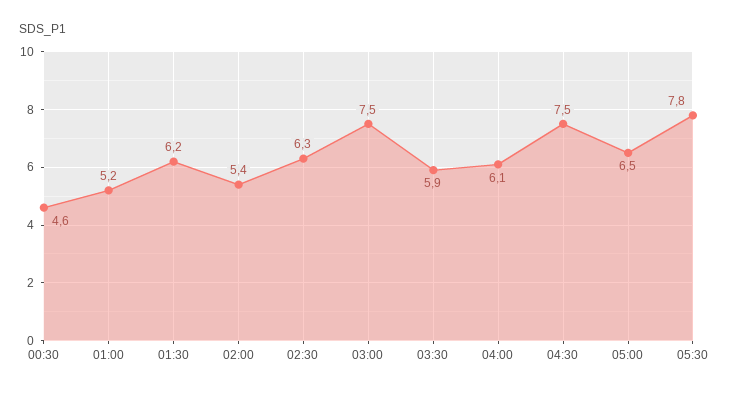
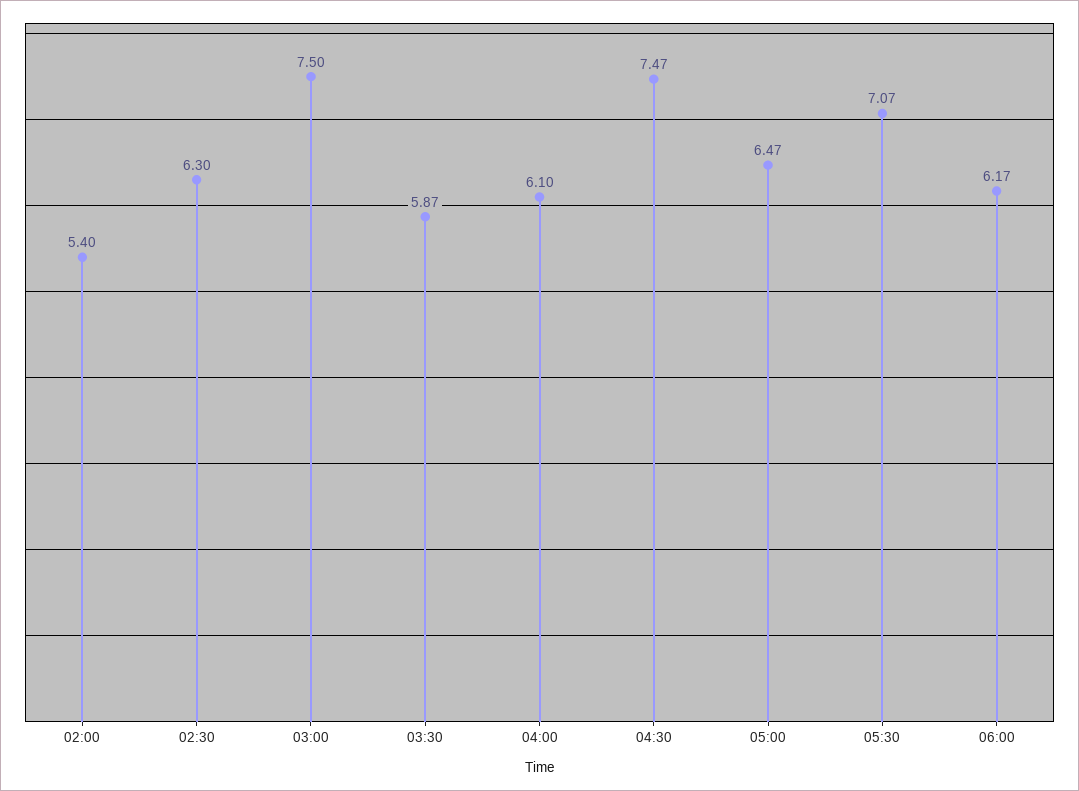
00:30: 4.6 -> none
01:00: 5.2 -> none
01:30: 6.2 -> none
05:30: 7.8 -> 7.07
06:00: none -> 6.17

